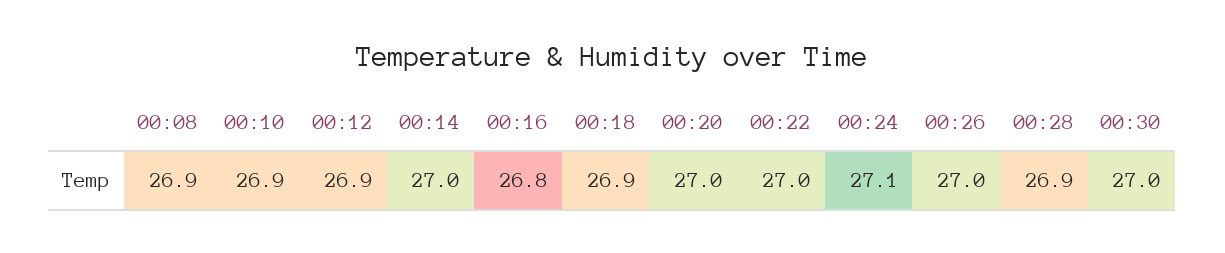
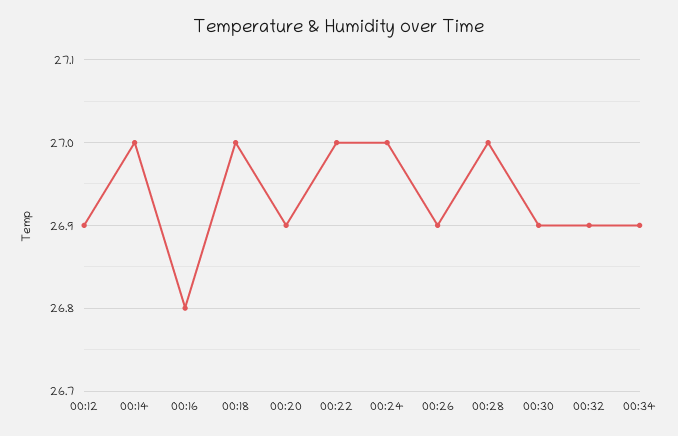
00:08: 26.9 -> none
00:10: 26.9 -> none
00:18: 26.9 -> 27
00:20: 27 -> 26.9
00:24: 27.1 -> 27
00:26: 27 -> 26.9
00:28: 26.9 -> 27
00:30: 27 -> 26.9
00:32: none -> 26.9
00:34: none -> 26.9

